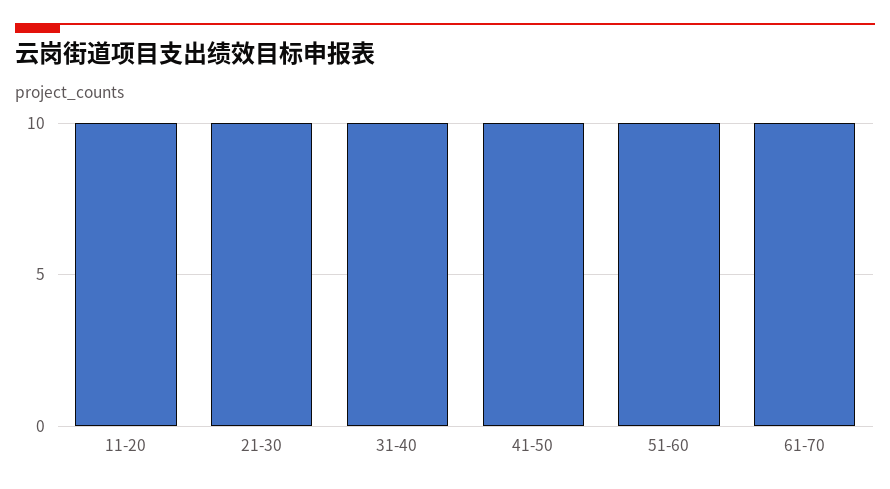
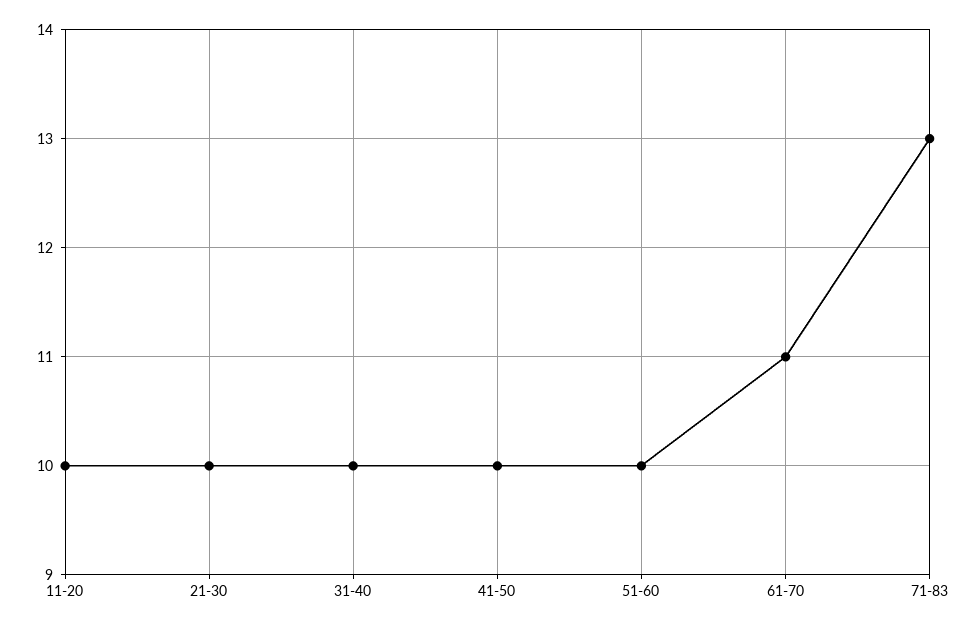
61-70: 10 -> 11
71-83: none -> 13

